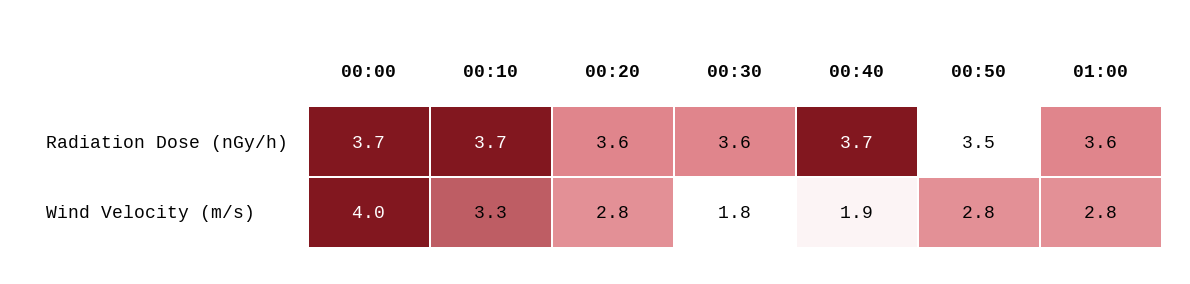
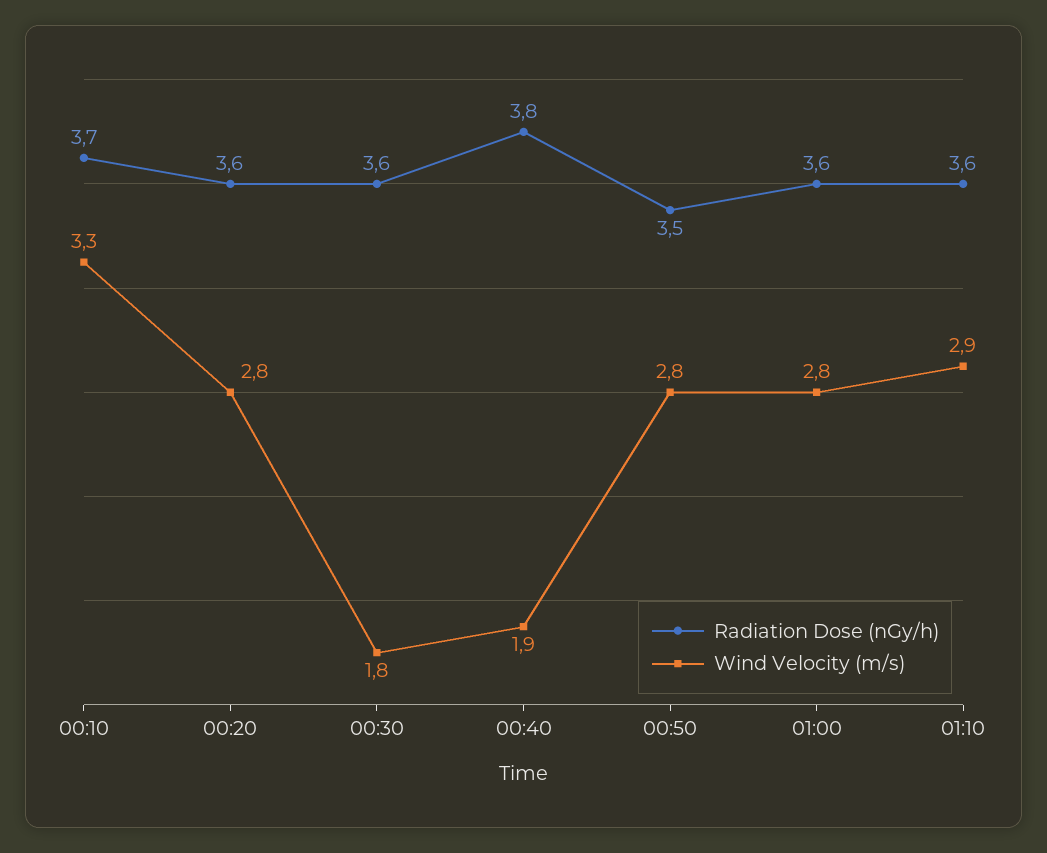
Radiation Dose (nGy/h), 00:00: 3.7 -> none
Radiation Dose (nGy/h), 00:40: 3.7 -> 3.8
Wind Velocity (m/s), 00:00: 4 -> none
Radiation Dose (nGy/h), 01:10: none -> 3.6
Wind Velocity (m/s), 01:10: none -> 2.9

